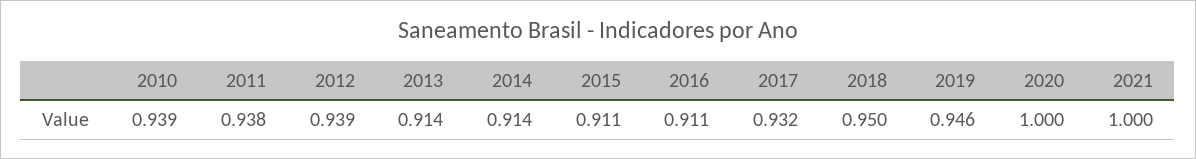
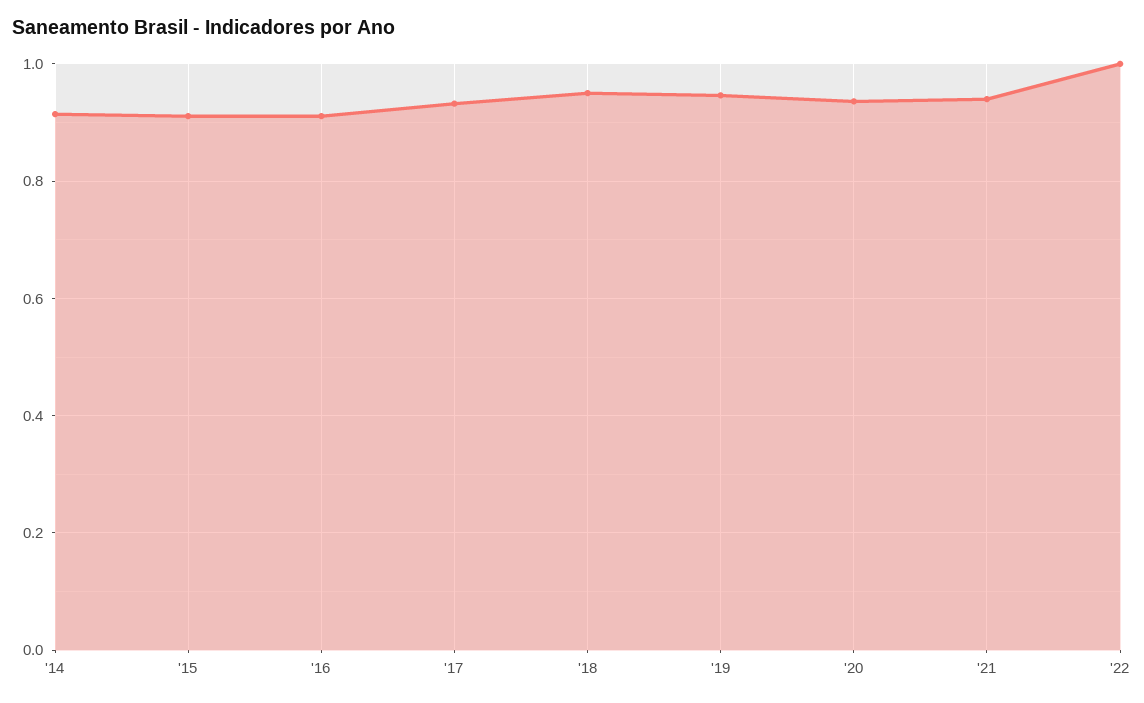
2010: 0.939 -> none
2011: 0.938 -> none
2012: 0.939 -> none
2013: 0.914 -> none
2020: 1 -> 0.94
2021: 1 -> 0.94
'22: none -> 1

